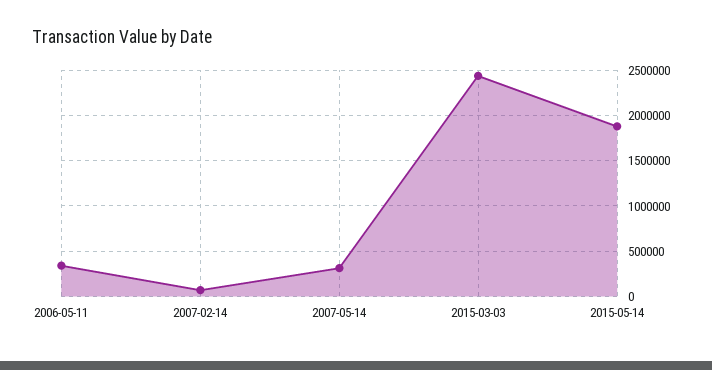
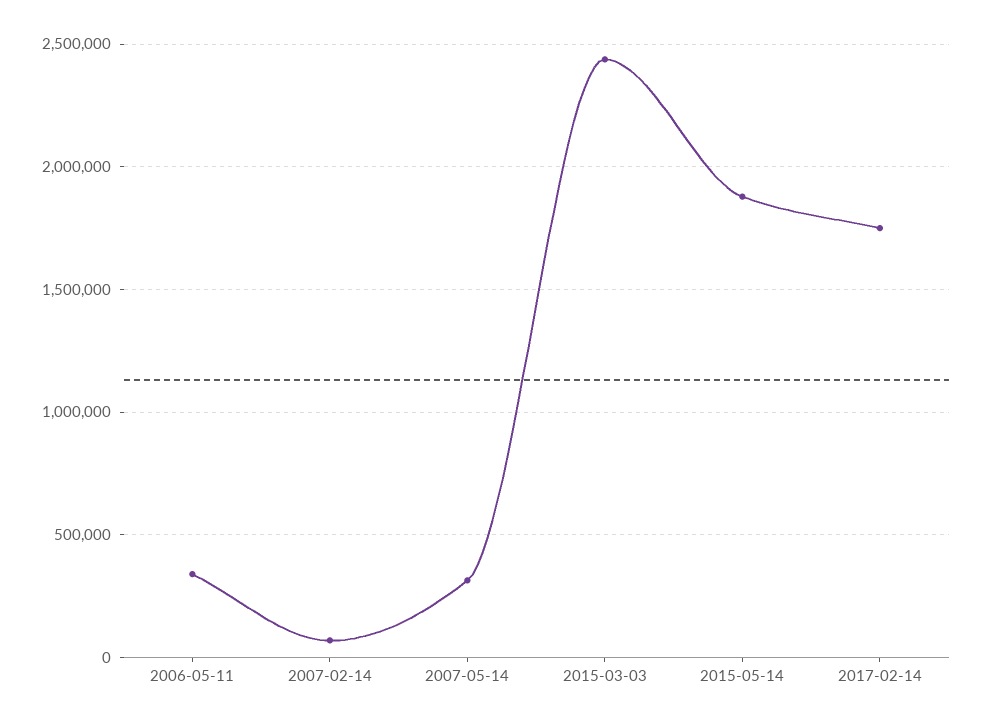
2017-02-14: none -> 1750000

